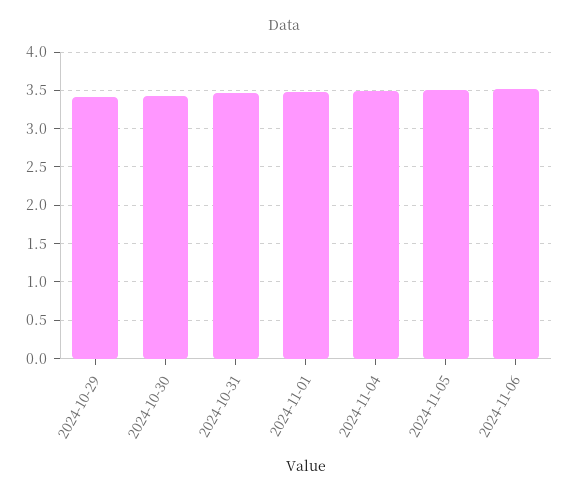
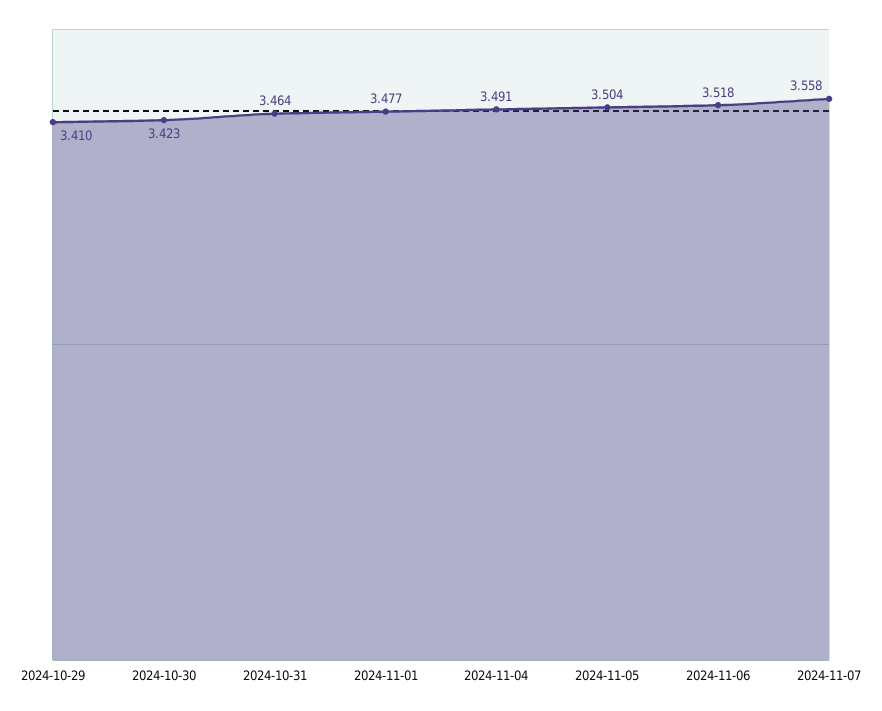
2024-11-07: none -> 3.558

